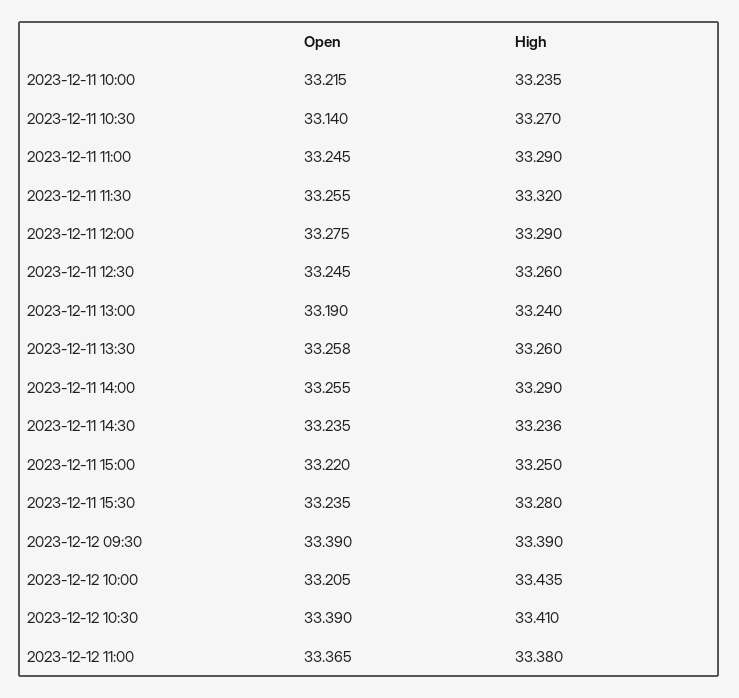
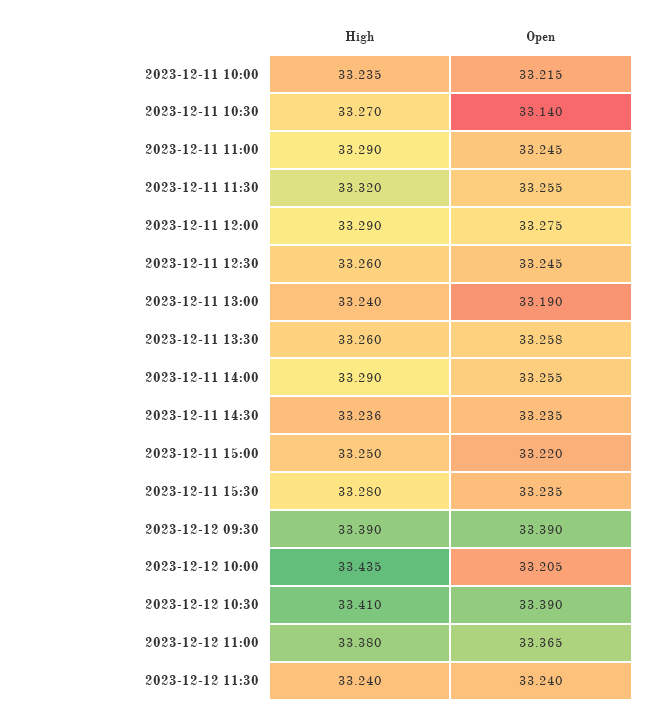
High, 2023-12-12 11:30: none -> 33.24
Open, 2023-12-12 11:30: none -> 33.24

